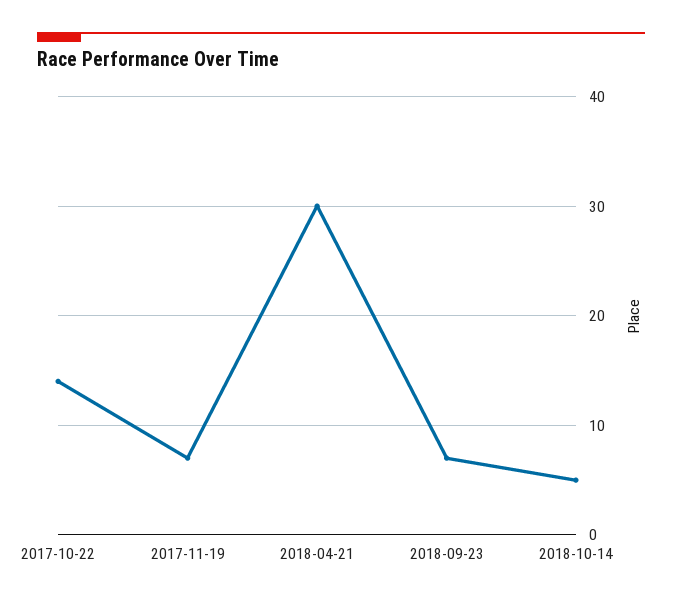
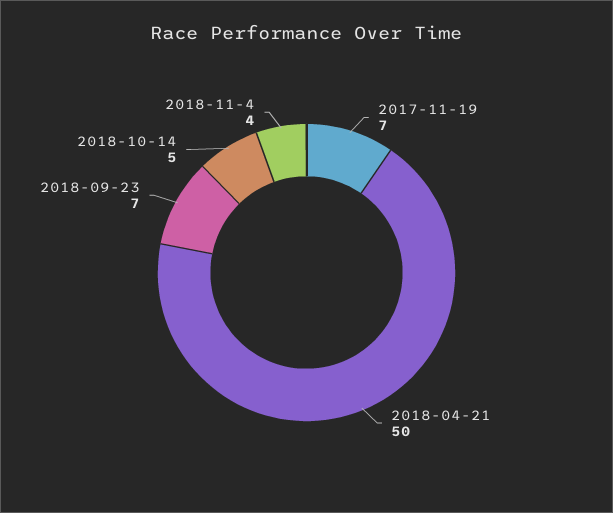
2017-10-22: 14 -> none
2018-04-21: 30 -> 50
2018-11-4: none -> 4

